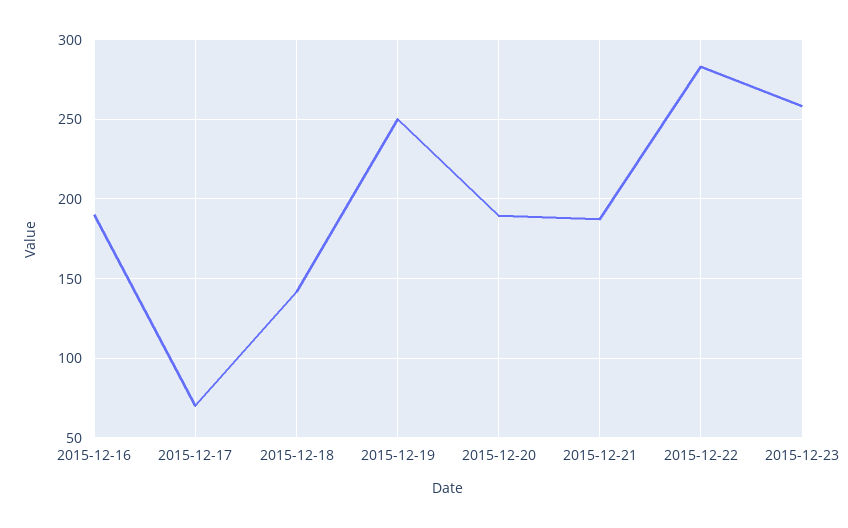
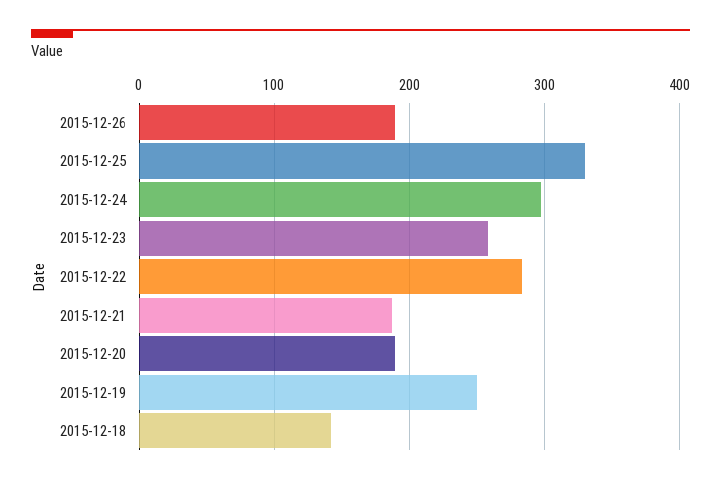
2015-12-16: 190 -> none
2015-12-17: 70 -> none
2015-12-26: none -> 190
2015-12-25: none -> 330
2015-12-24: none -> 300

